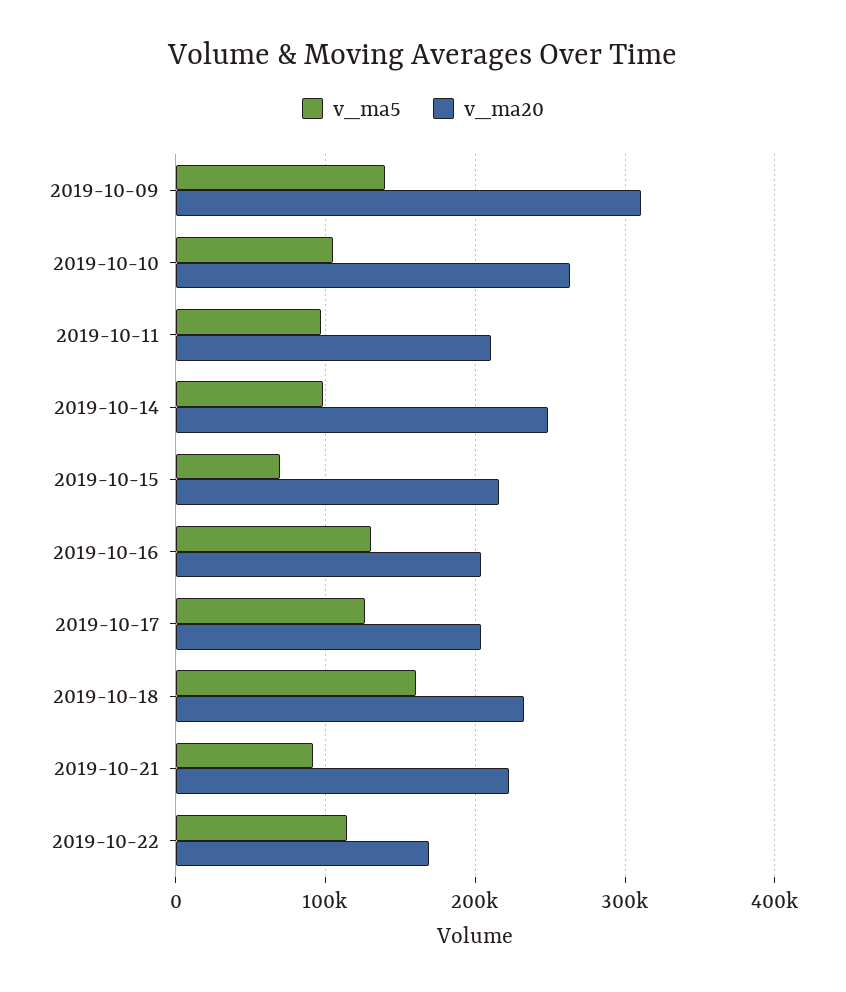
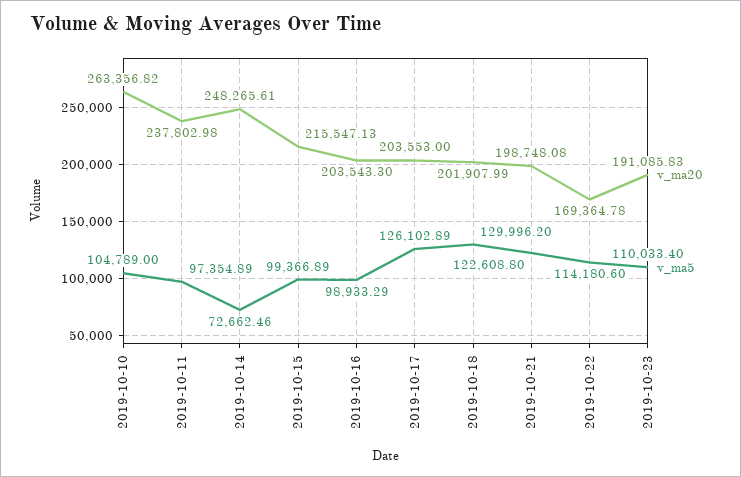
v_ma5, 2019-10-09: 140000 -> none
v_ma20, 2019-10-09: 310000 -> none
v_ma20, 2019-10-11: 210000 -> 237802.98
v_ma5, 2019-10-14: 100000 -> 72662.46
v_ma5, 2019-10-15: 70000 -> 99366.89
v_ma5, 2019-10-16: 130000 -> 98933.29
v_ma5, 2019-10-18: 160000 -> 129996.2
v_ma20, 2019-10-18: 230000 -> 201907.99
v_ma5, 2019-10-21: 90000 -> 122608.8
v_ma20, 2019-10-21: 220000 -> 198748.08
v_ma20, 2019-10-23: none -> 191085.83
v_ma5, 2019-10-23: none -> 110033.4

